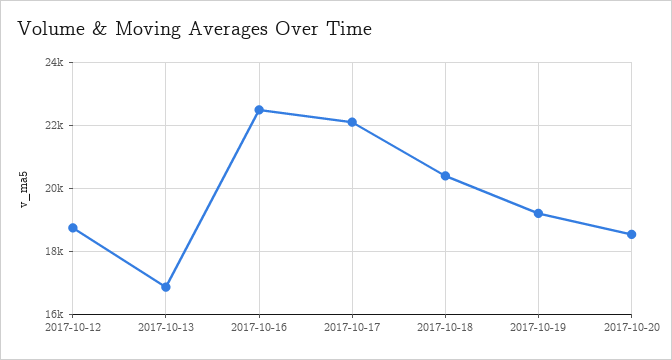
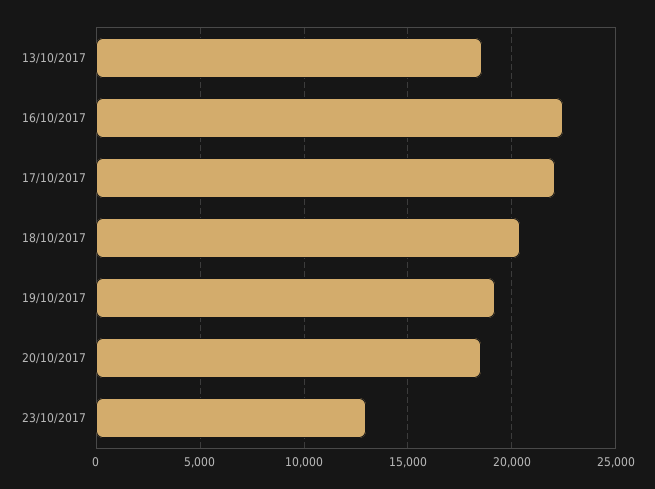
2017-10-12: 18800 -> none
2017-10-13: 16800 -> 18500
23/10/2017: none -> 13000

